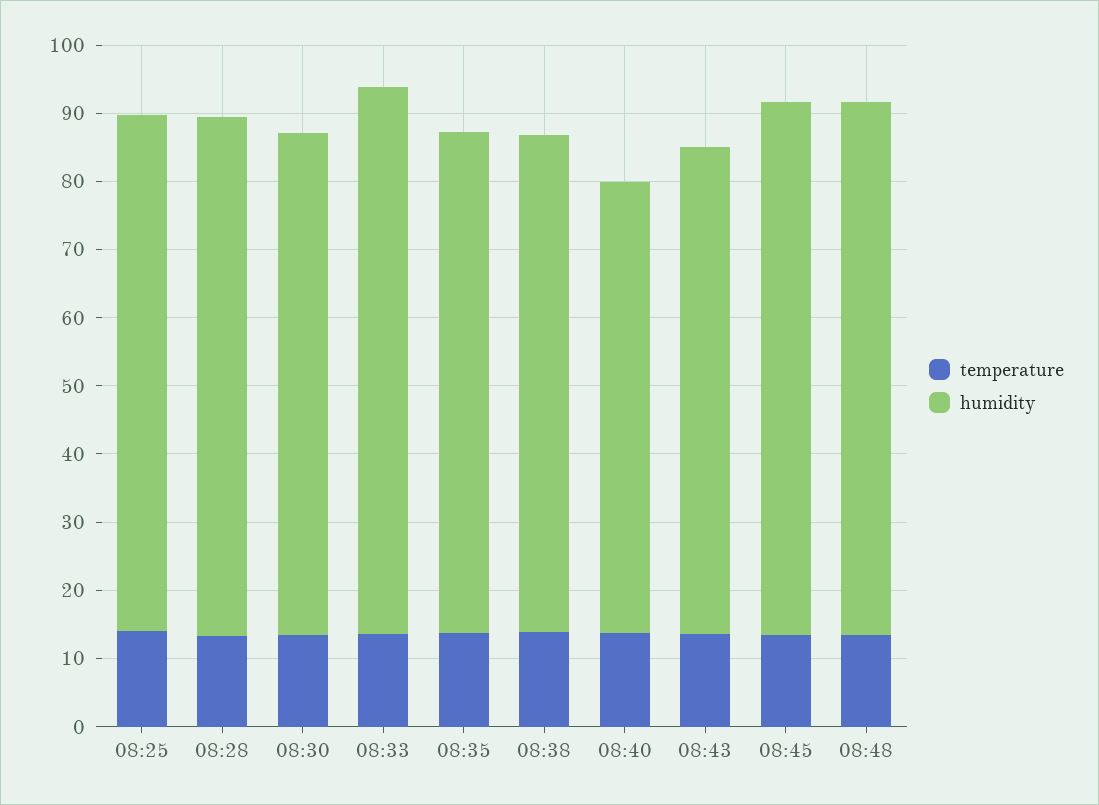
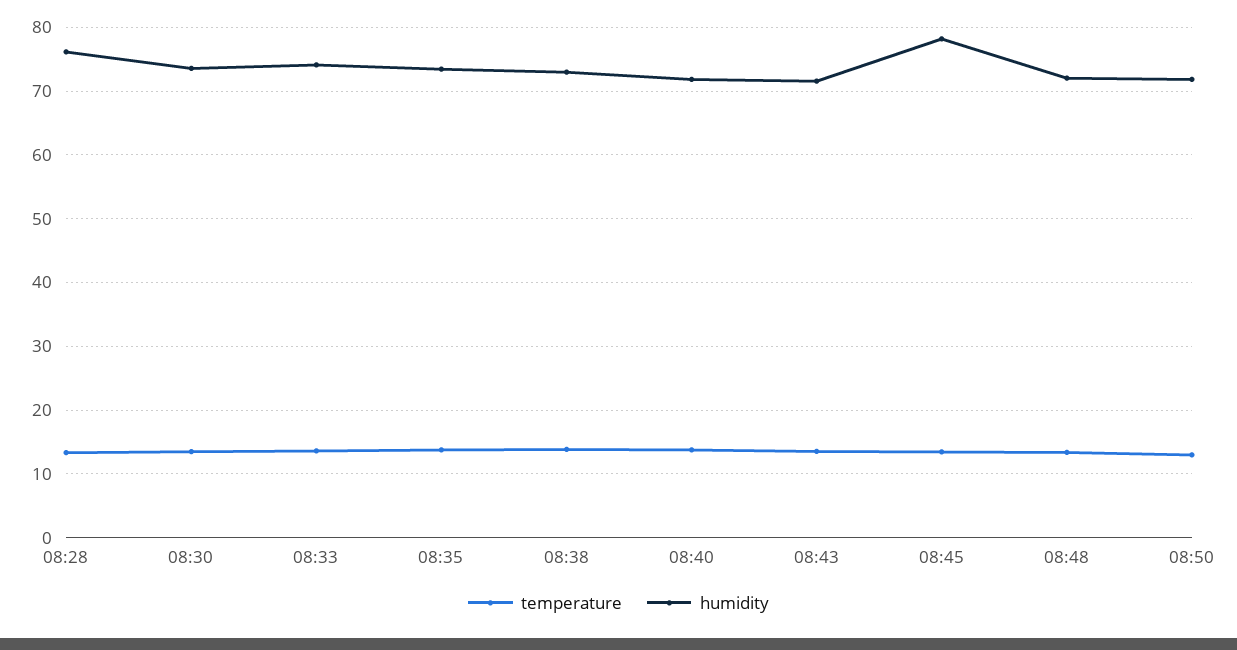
temperature, 08:25: 14 -> none
humidity, 08:25: 76 -> none
humidity, 08:33: 80 -> 74
humidity, 08:40: 66 -> 72
humidity, 08:48: 78 -> 72
temperature, 08:50: none -> 13
humidity, 08:50: none -> 72

